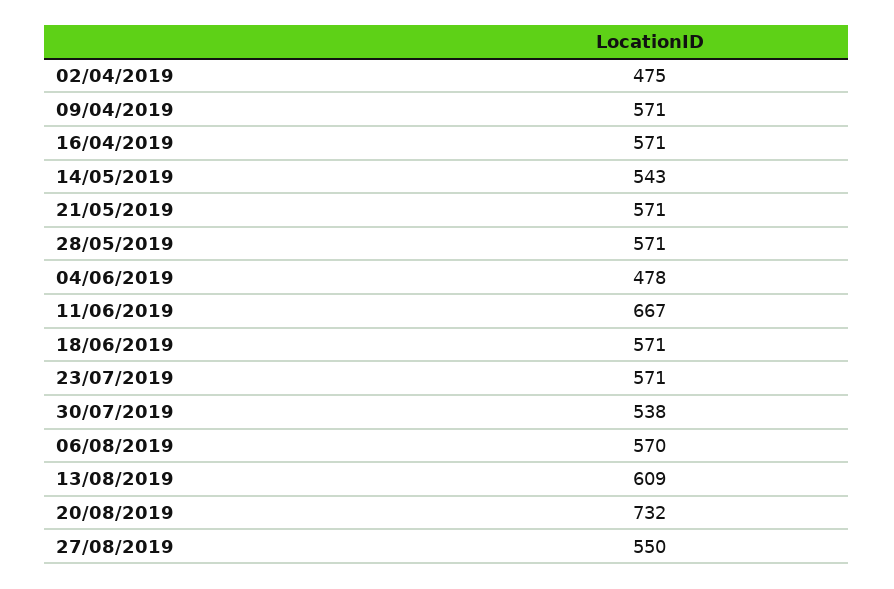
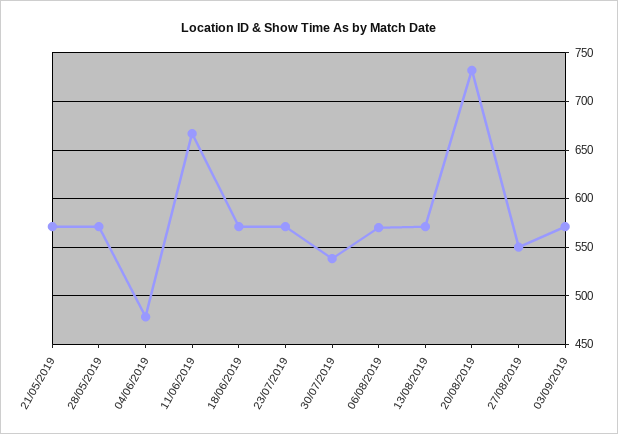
02/04/2019: 475 -> none
09/04/2019: 571 -> none
16/04/2019: 571 -> none
14/05/2019: 543 -> none
13/08/2019: 609 -> 570
03/09/2019: none -> 570

